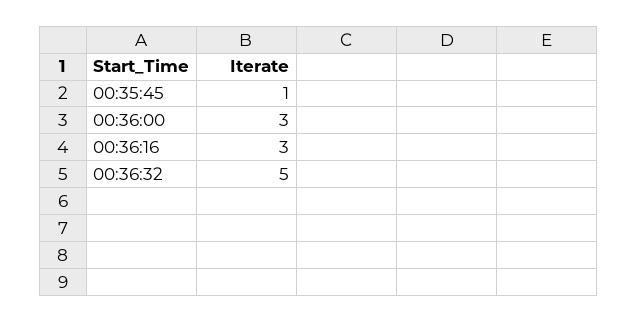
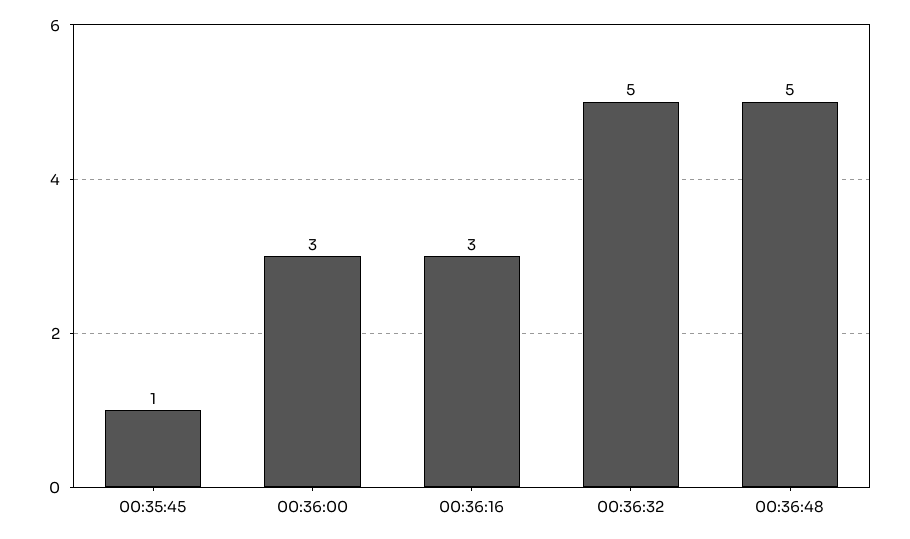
00:36:48: none -> 5

